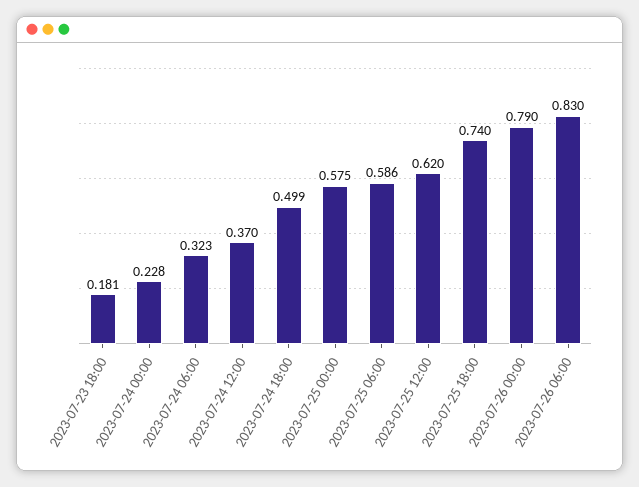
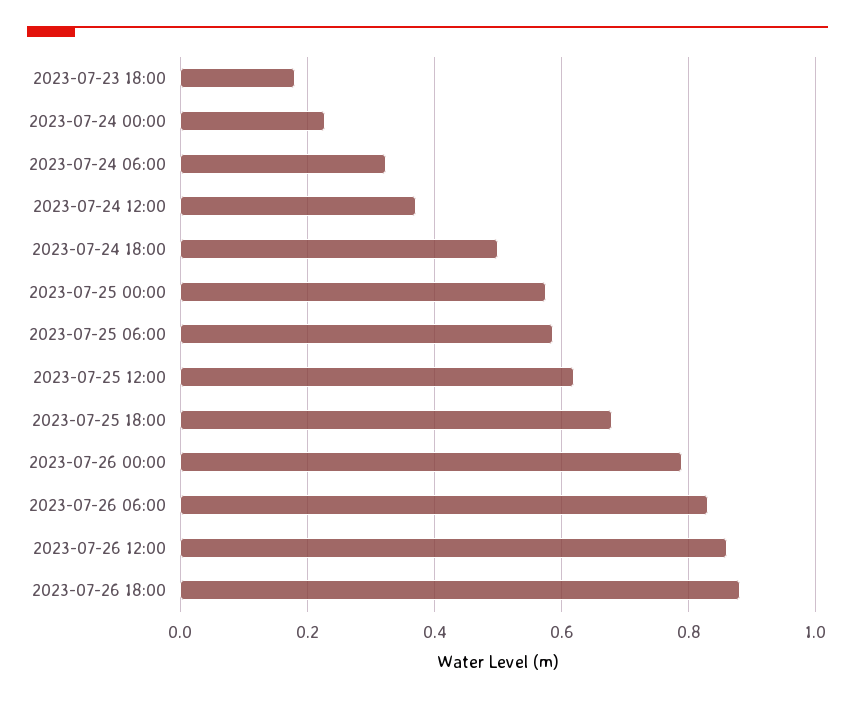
2023-07-25 18:00: 0.74 -> 0.68
2023-07-26 12:00: none -> 0.86
2023-07-26 18:00: none -> 0.88

